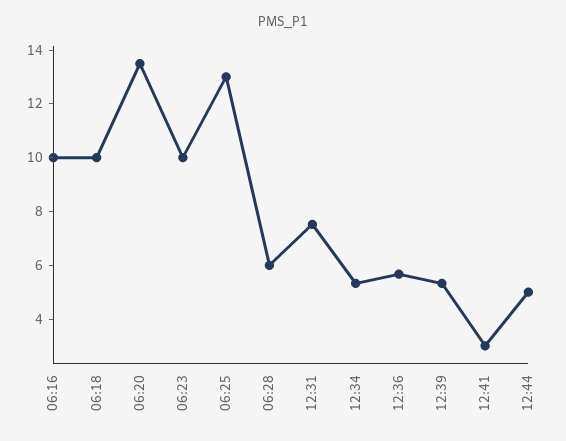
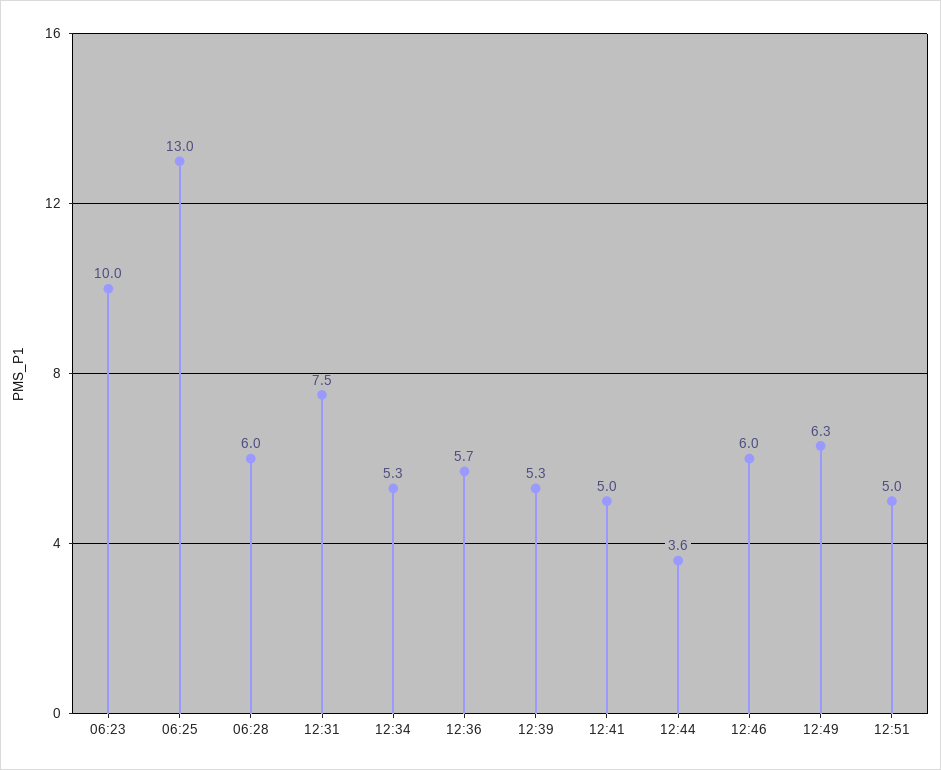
06:16: 10 -> none
06:18: 10 -> none
06:20: 13.5 -> none
12:41: 3 -> 5
12:44: 5 -> 3.6
12:46: none -> 6
12:49: none -> 6.3
12:51: none -> 5

